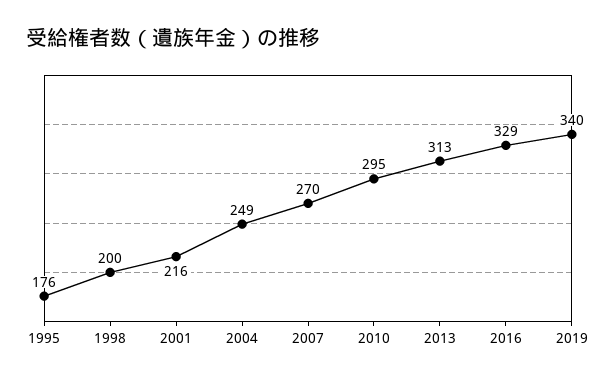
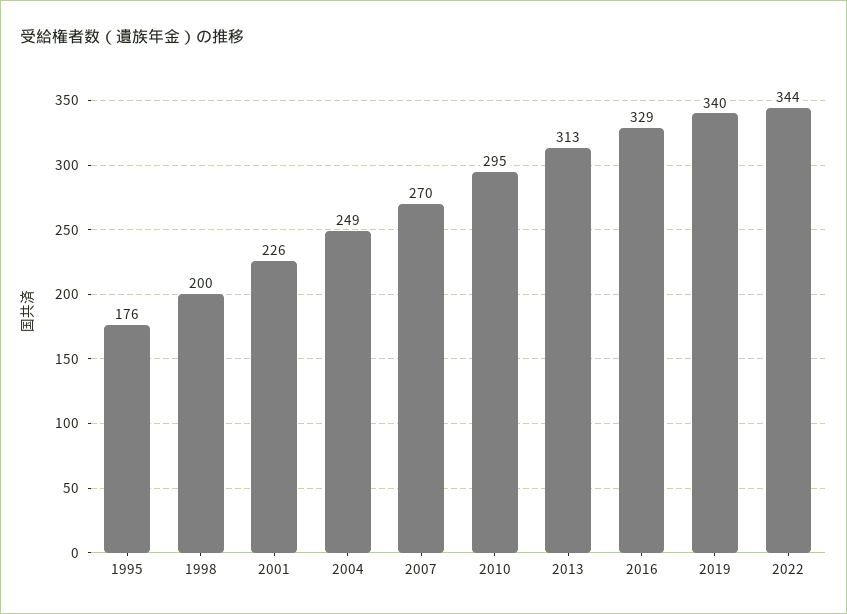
2001: 216 -> 226
2022: none -> 344

